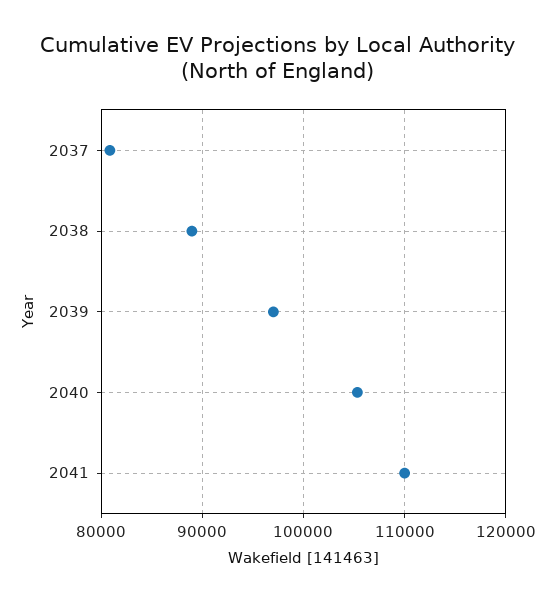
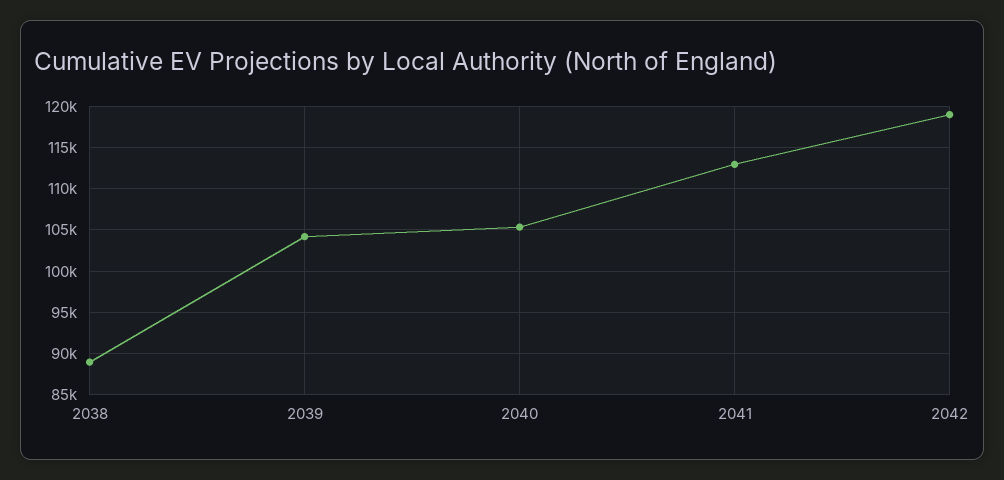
2037: 81000 -> none
2039: 97000 -> 104000
2041: 110000 -> 113000
2042: none -> 119000

